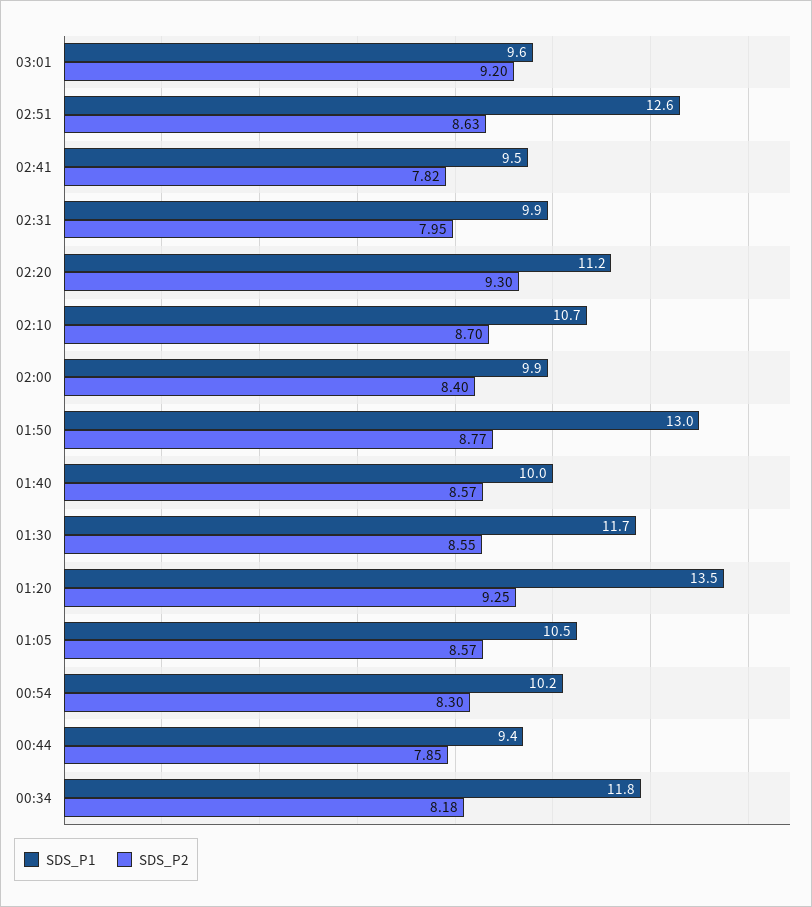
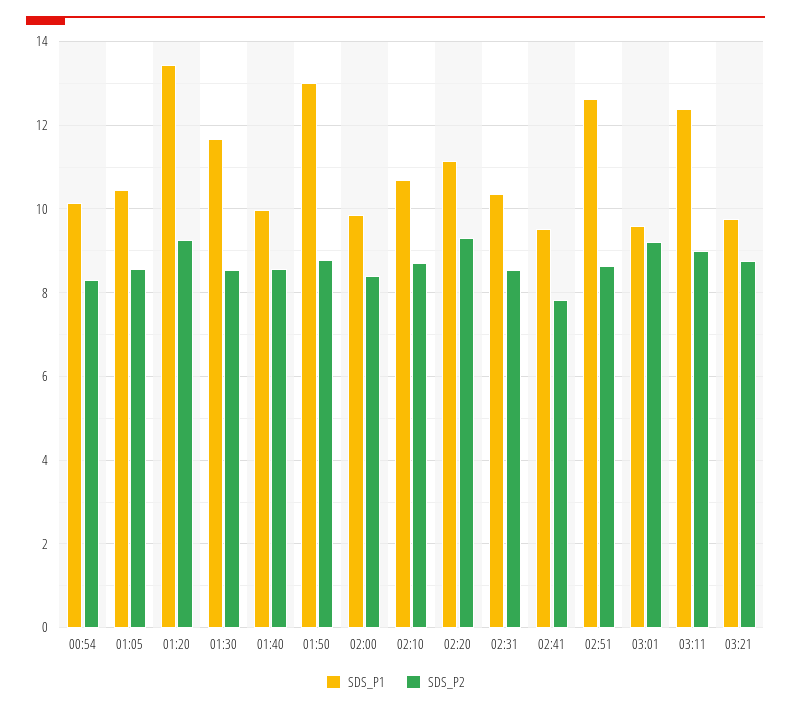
SDS_P1, 02:31: 9.9 -> 10.4
SDS_P2, 02:31: 7.95 -> 8.6
SDS_P1, 00:44: 9.4 -> none
SDS_P2, 00:44: 7.85 -> none
SDS_P1, 00:34: 11.8 -> none
SDS_P2, 00:34: 8.18 -> none
SDS_P1, 03:11: none -> 12.4
SDS_P2, 03:11: none -> 9
SDS_P1, 03:21: none -> 9.8
SDS_P2, 03:21: none -> 8.8

